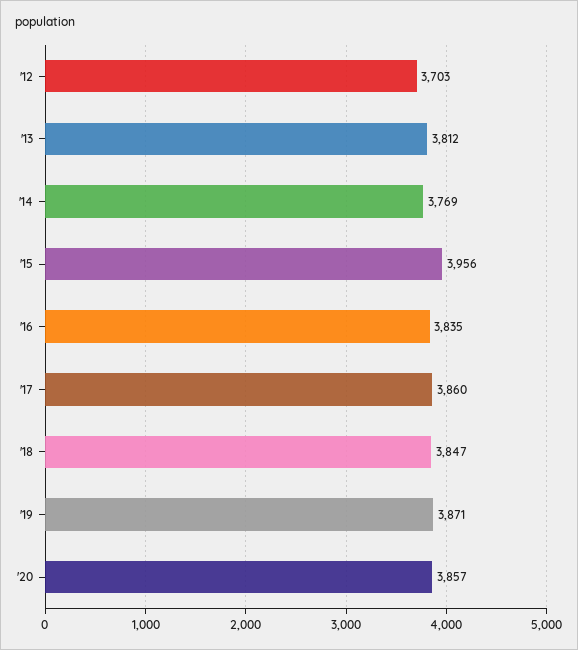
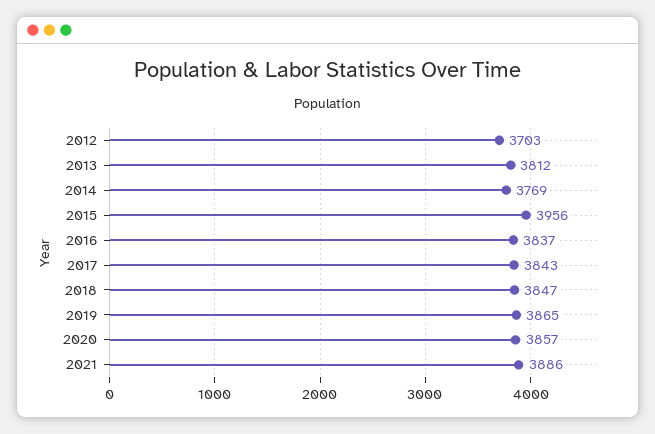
'16: 3835 -> 3837
'17: 3860 -> 3843
'19: 3871 -> 3865
2021: none -> 3886

